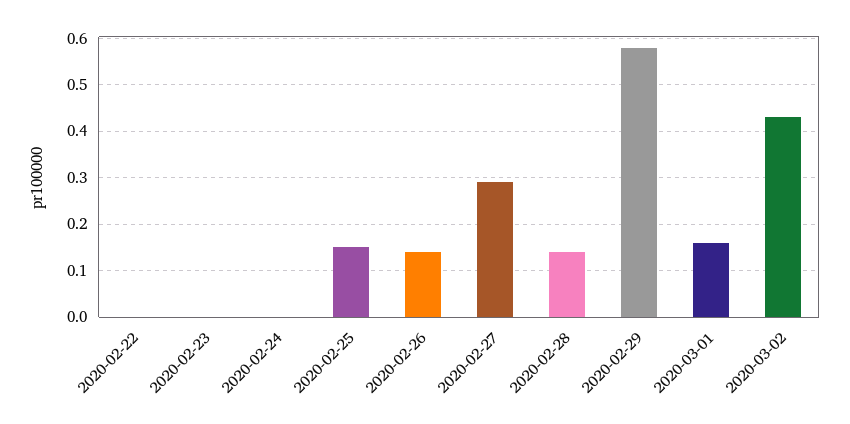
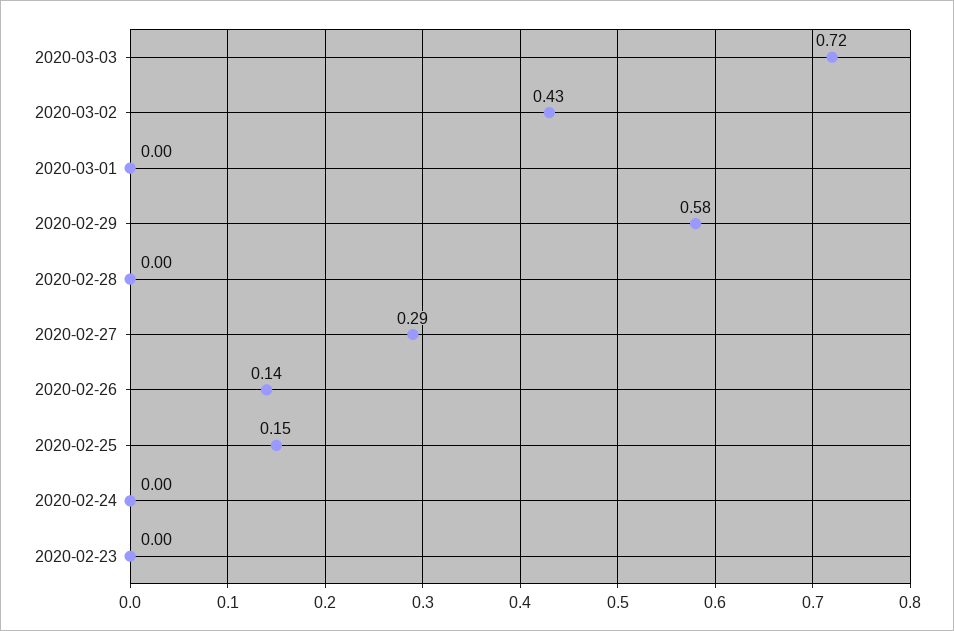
2020-02-22: 0 -> none
2020-02-28: 0.15 -> 0
2020-03-01: 0.15 -> 0
2020-03-03: none -> 0.72

